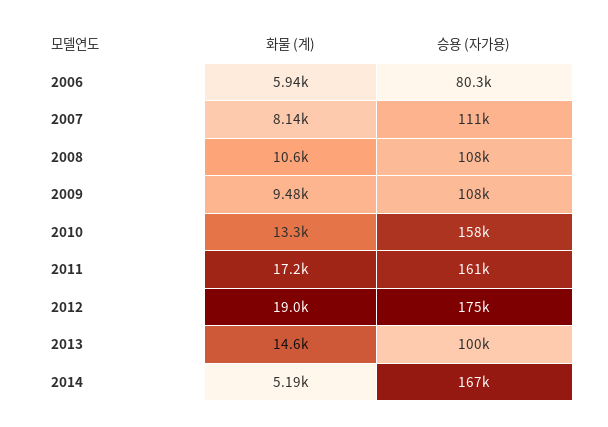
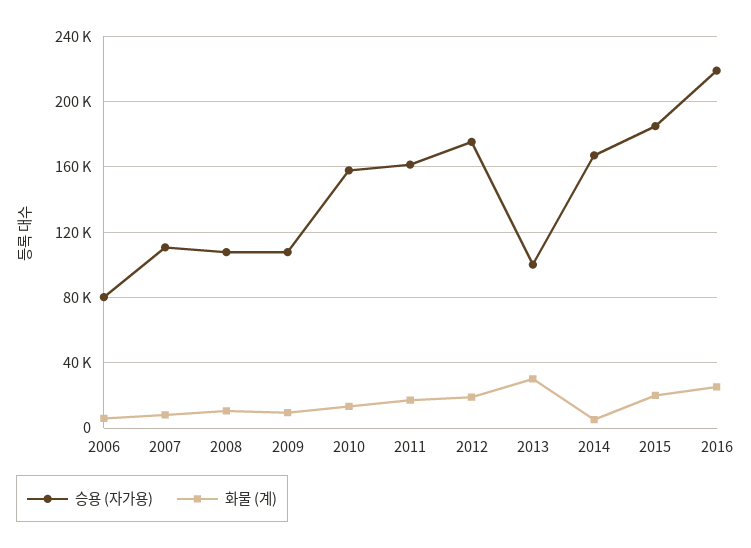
화물 (계), 2013: 14600 -> 30000
승용 (자가용), 2015: none -> 185000
화물 (계), 2015: none -> 20000
승용 (자가용), 2016: none -> 220000
화물 (계), 2016: none -> 25000

